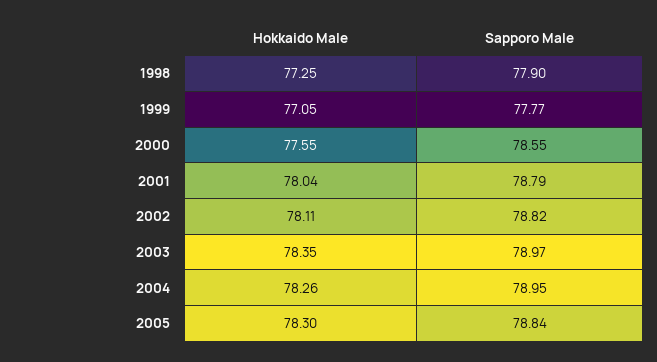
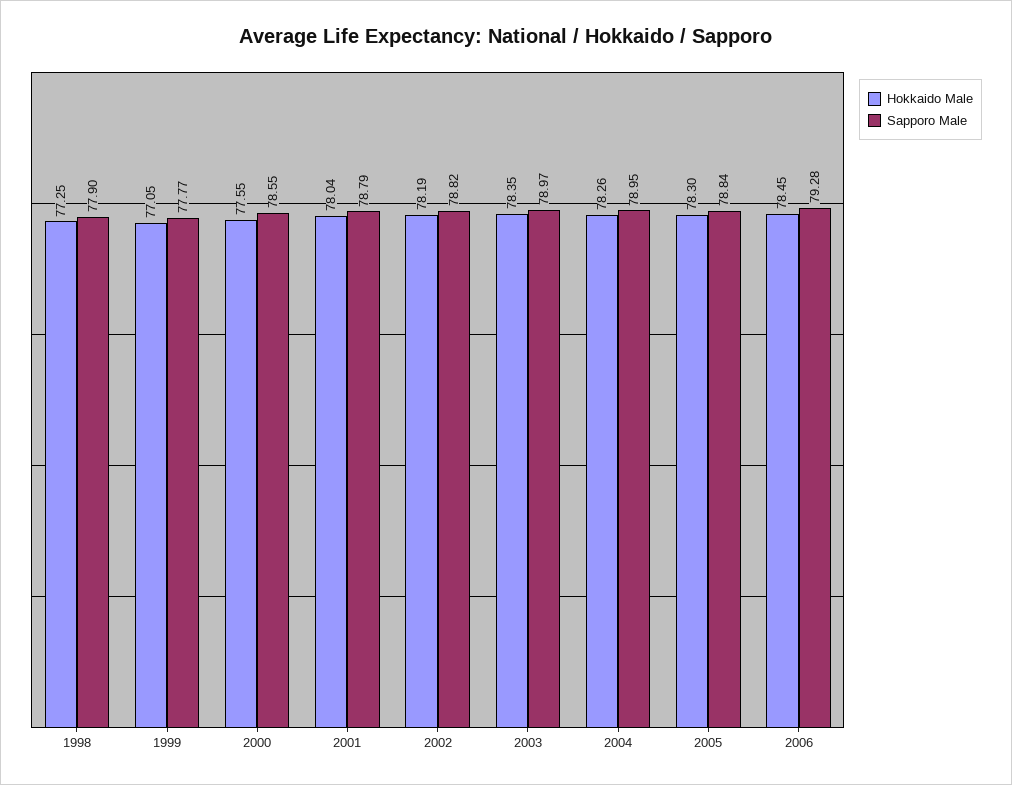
Hokkaido Male, 2002: 78.11 -> 78.19
Hokkaido Male, 2006: none -> 78.45
Sapporo Male, 2006: none -> 79.28

